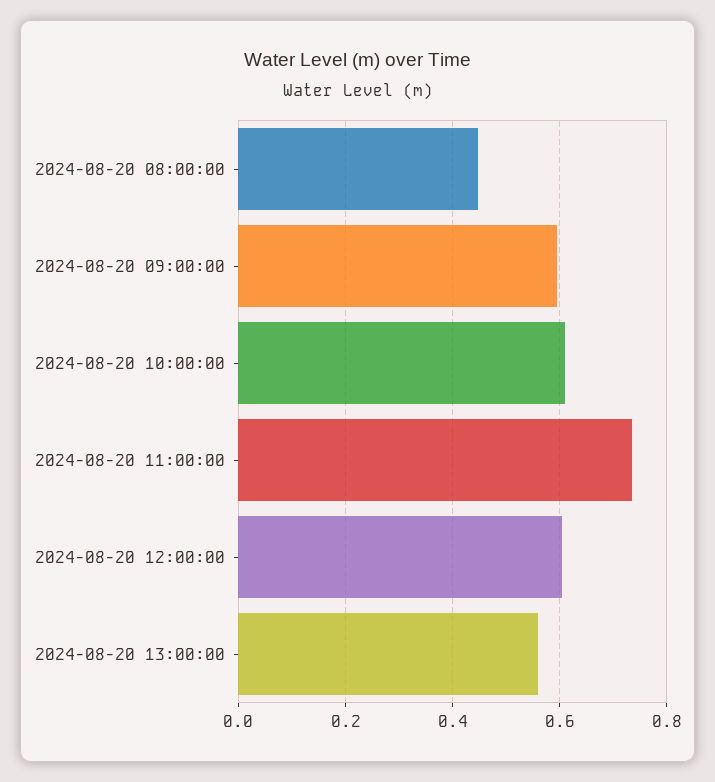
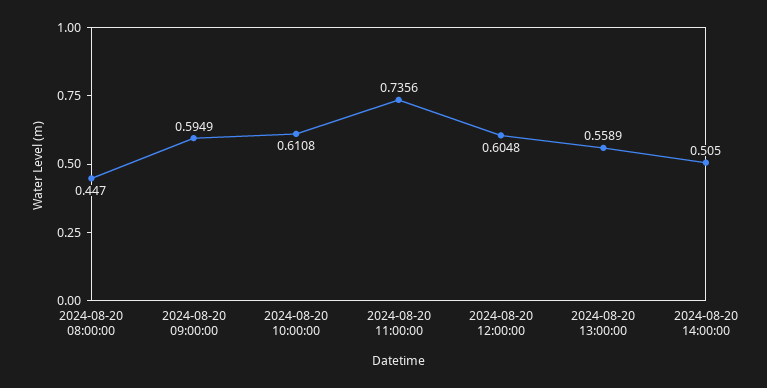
2024-08-20 14:00:00: none -> 0.505

